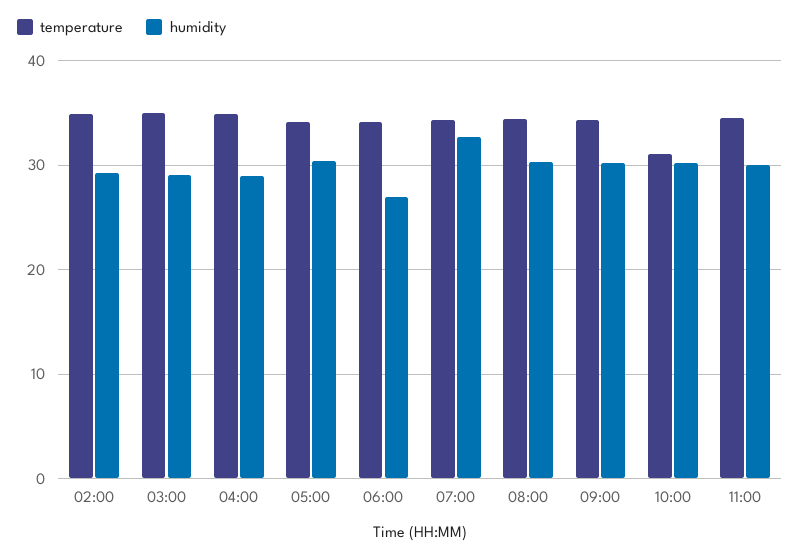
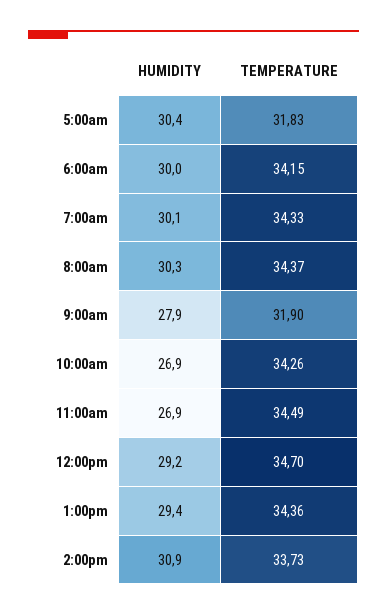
temperature, 02:00: 35 -> none
humidity, 02:00: 29 -> none
temperature, 03:00: 35 -> none
humidity, 03:00: 29 -> none
temperature, 04:00: 35 -> none
humidity, 04:00: 29 -> none
temperature, 05:00: 34 -> 31.83
humidity, 06:00: 27 -> 30
humidity, 07:00: 33 -> 30.1
temperature, 09:00: 34 -> 31.9
humidity, 09:00: 30 -> 27.9
temperature, 10:00: 31 -> 34.26
humidity, 10:00: 30 -> 26.9
humidity, 11:00: 30 -> 26.9
humidity, 12:00pm: none -> 29.2
temperature, 12:00pm: none -> 34.7
humidity, 1:00pm: none -> 29.4
temperature, 1:00pm: none -> 34.36
humidity, 2:00pm: none -> 30.9
temperature, 2:00pm: none -> 33.73

